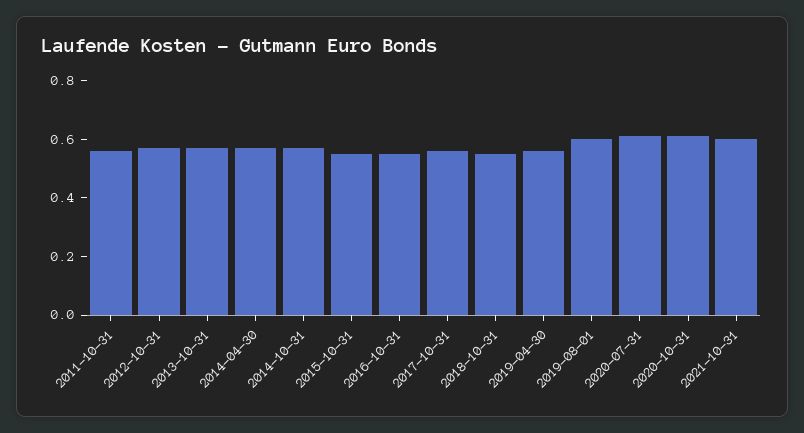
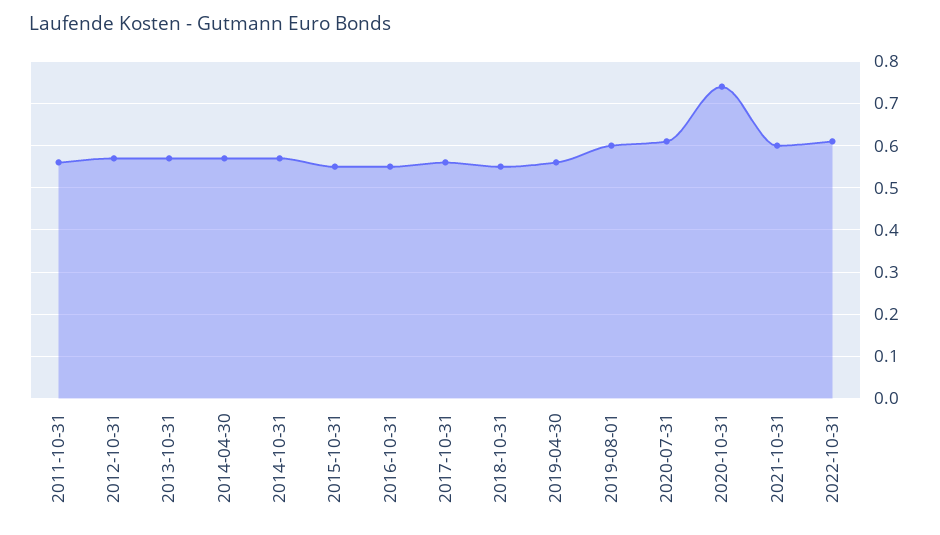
2020-10-31: 0.6 -> 0.75
2022-10-31: none -> 0.6

